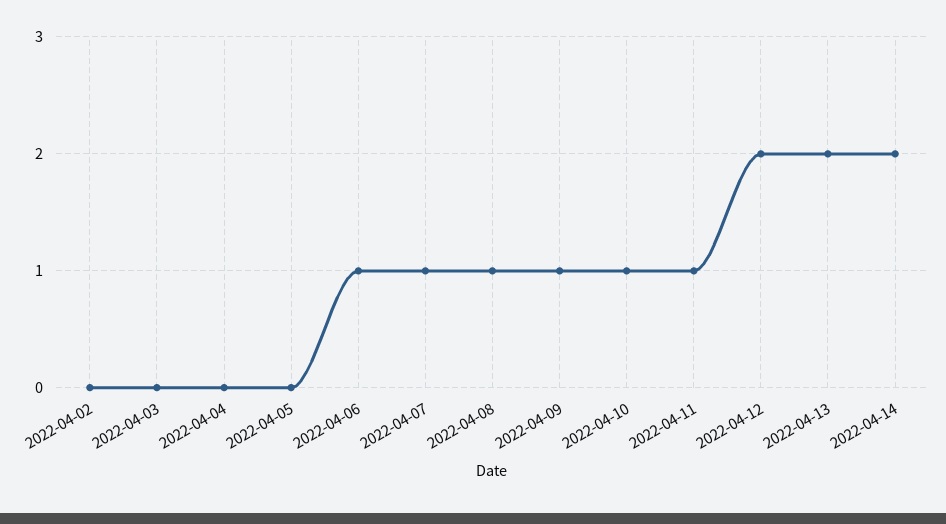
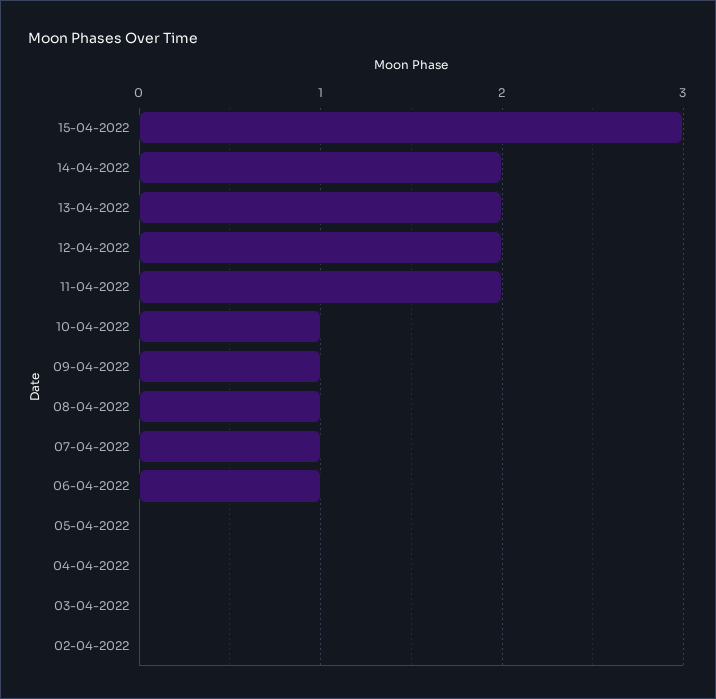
2022-04-11: 1 -> 2
15-04-2022: none -> 3

